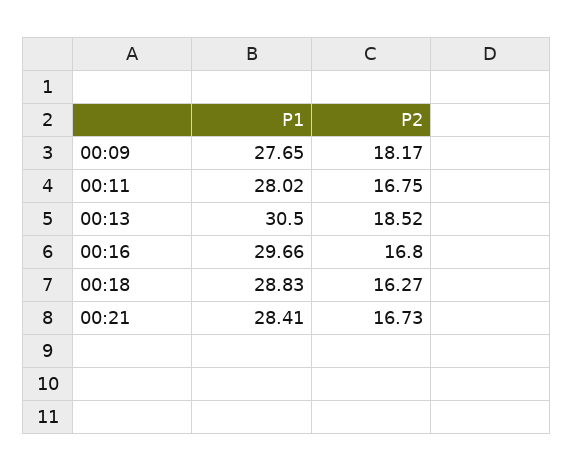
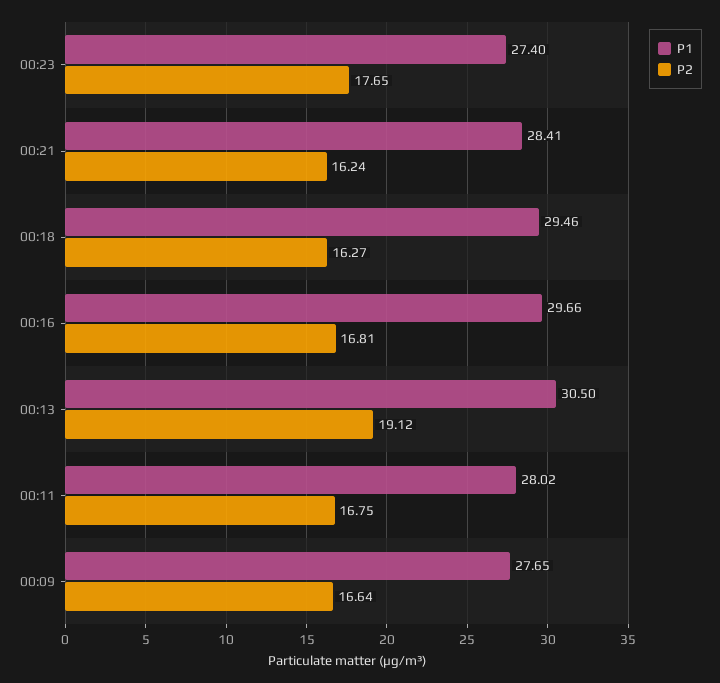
P2, 00:09: 18.17 -> 16.64
P2, 00:13: 18.52 -> 19.12
P2, 00:16: 16.8 -> 16.81
P1, 00:18: 28.83 -> 29.46
P2, 00:21: 16.73 -> 16.24
P1, 00:23: none -> 27.4
P2, 00:23: none -> 17.65

